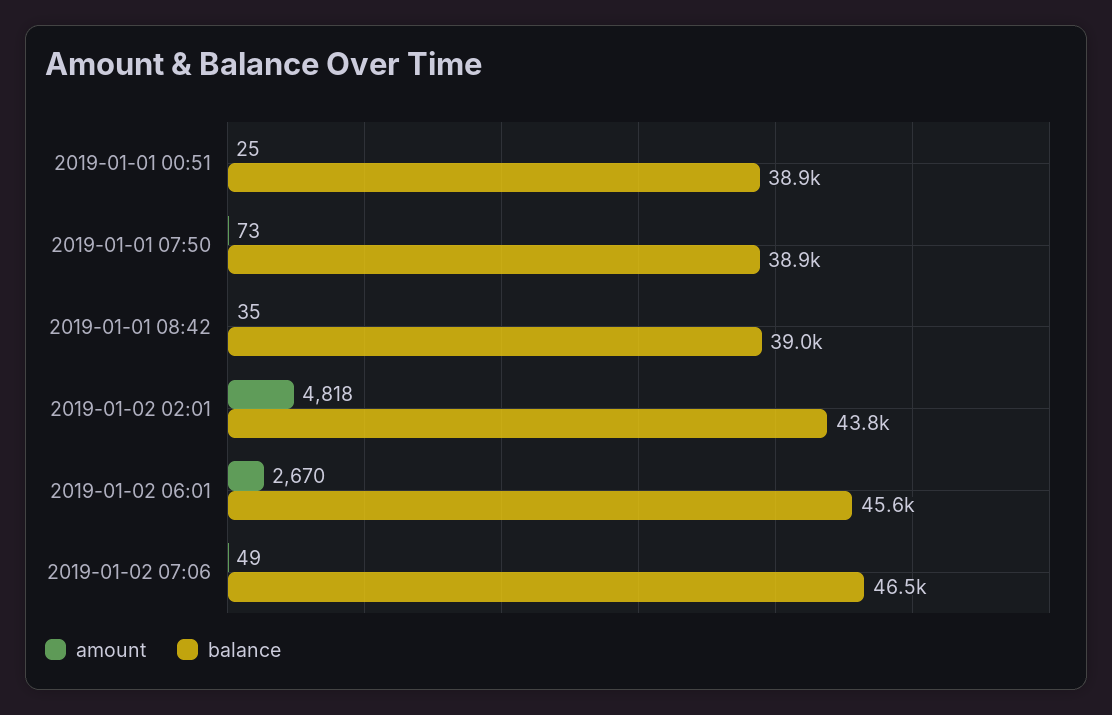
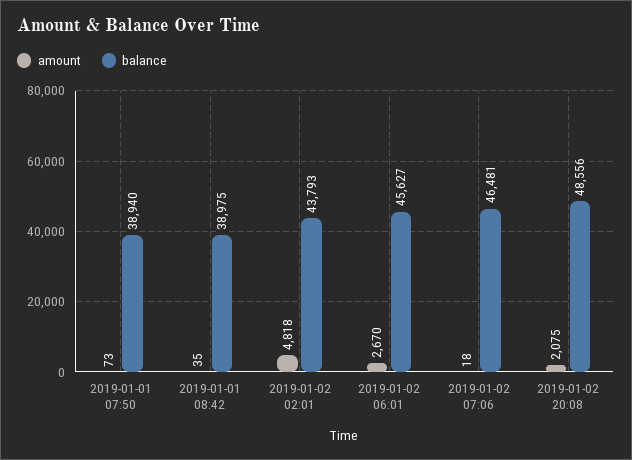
amount, 2019-01-01 00:51: 25 -> none
balance, 2019-01-01 00:51: 38900 -> none
amount, 2019-01-02 07:06: 49 -> 18
amount, 2019-01-02 20:08: none -> 2075
balance, 2019-01-02 20:08: none -> 48556

